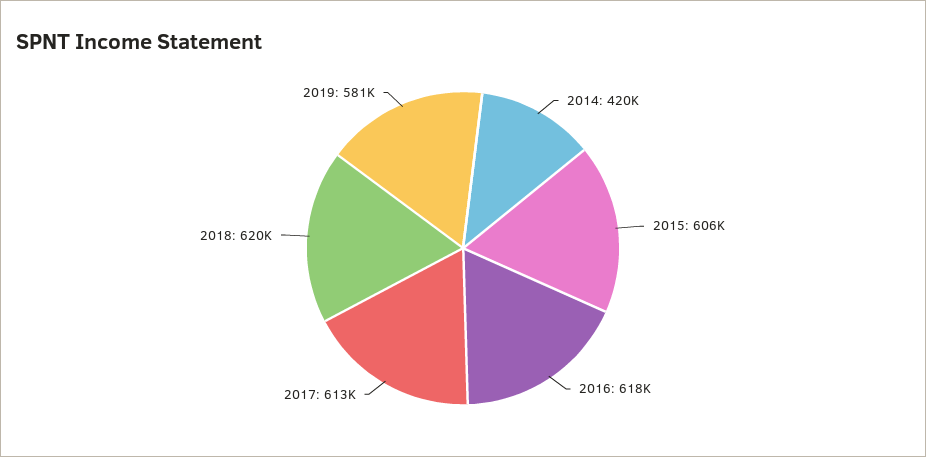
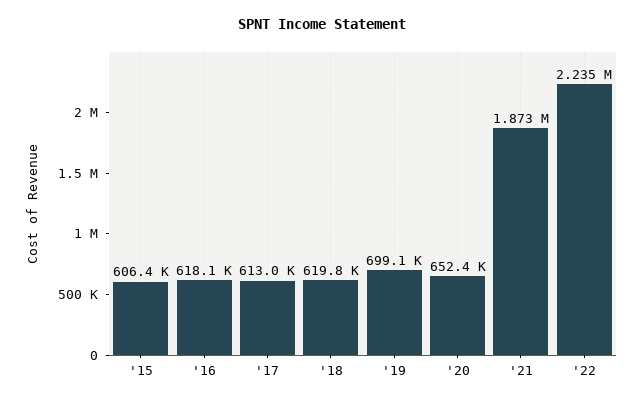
2014: 420000 -> none
2019: 581000 -> 699100
'20: none -> 652400
'21: none -> 1873000
'22: none -> 2235000

